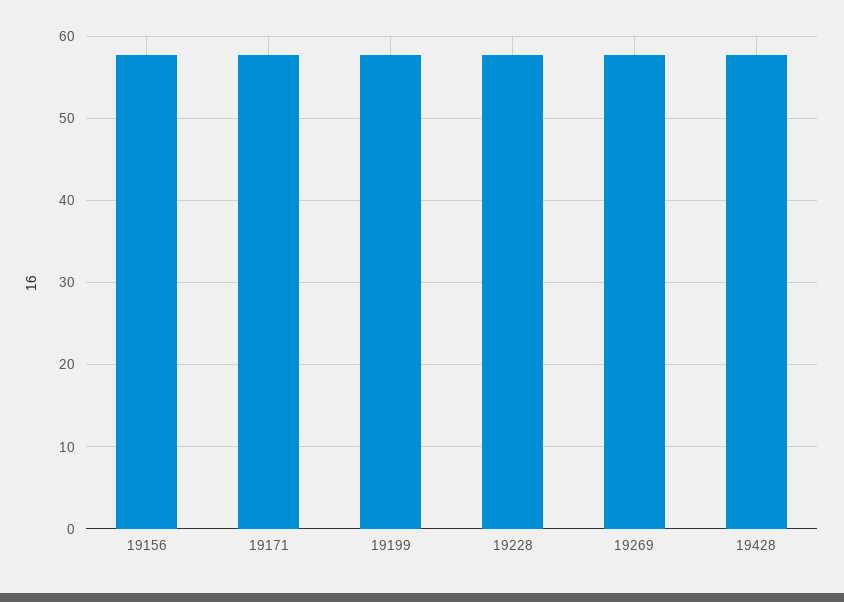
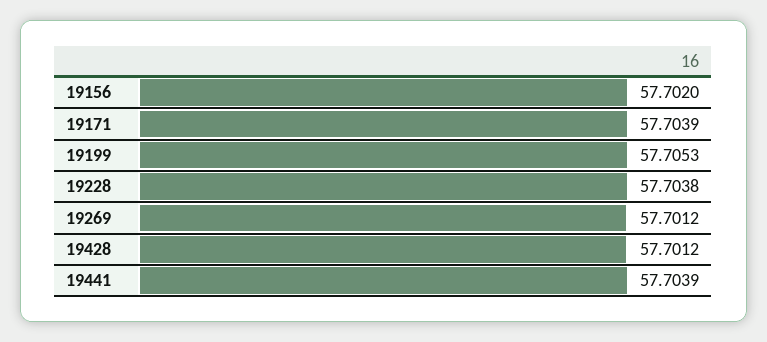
19441: none -> 57.7039

